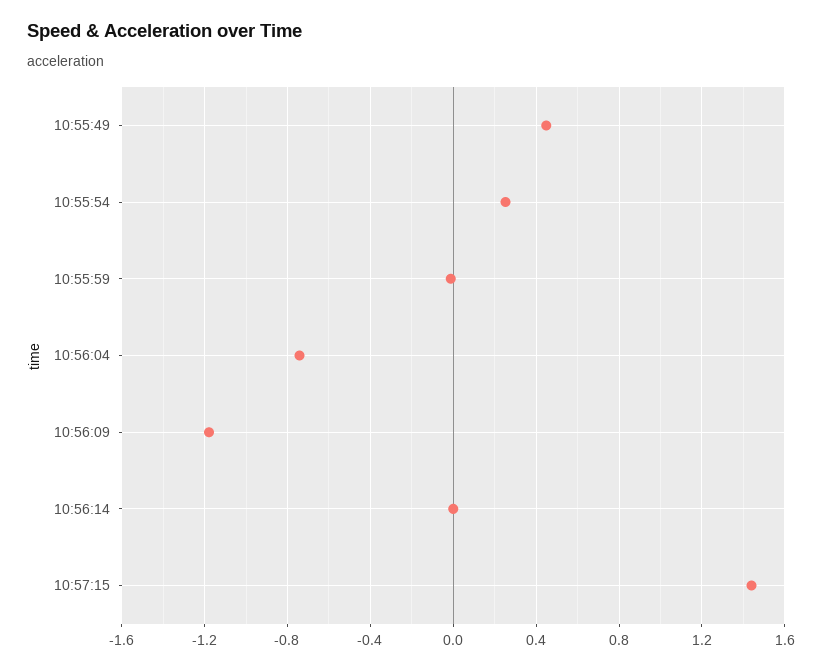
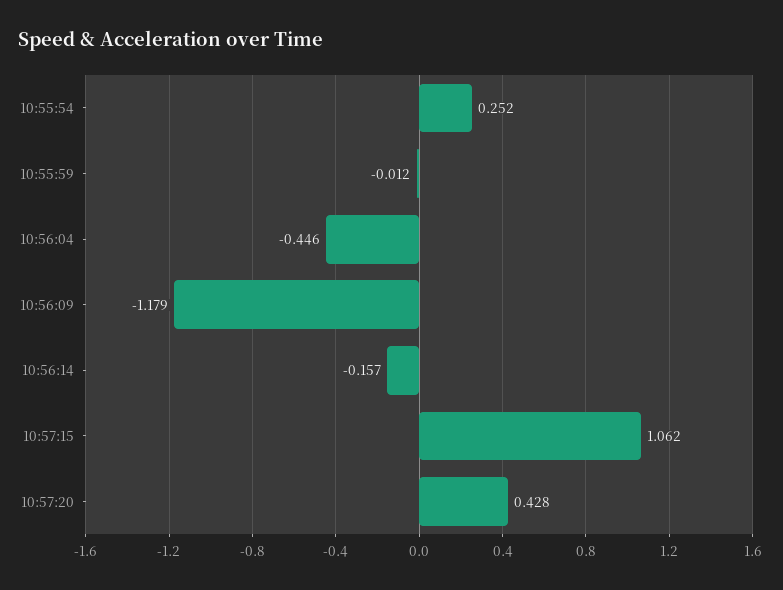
10:55:49: 0.45 -> none
10:56:04: -0.75 -> -0.446
10:56:14: 0 -> -0.157
10:57:15: 1.45 -> 1.062
10:57:20: none -> 0.428

